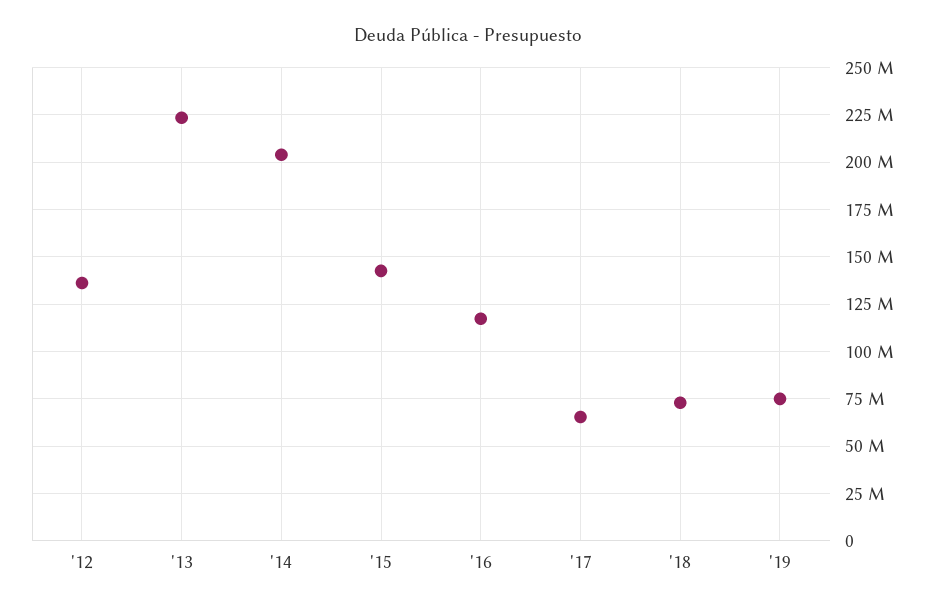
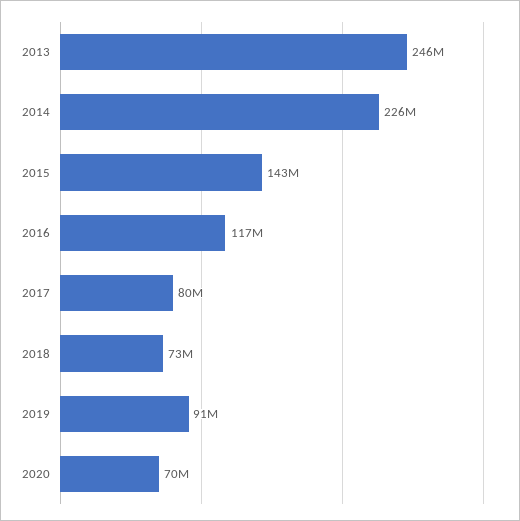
'12: 135000000 -> none
'13: 225000000 -> 246000000
'14: 205000000 -> 226000000
'17: 65000000 -> 80000000
'19: 75000000 -> 91000000
2020: none -> 70000000

